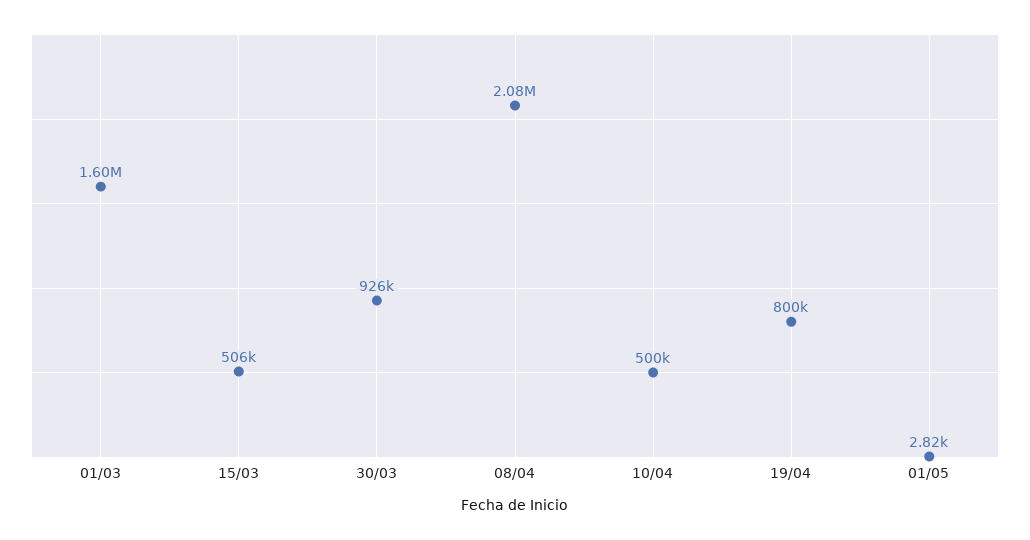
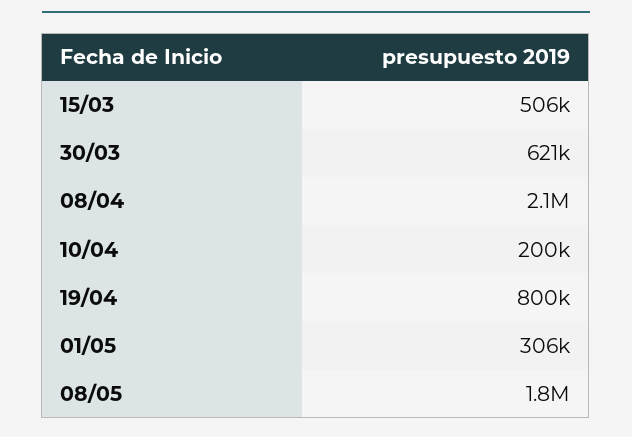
01/03: 1600000 -> none
30/03: 926000 -> 621000
10/04: 500000 -> 200000
01/05: 2820 -> 306000
08/05: none -> 1800000

